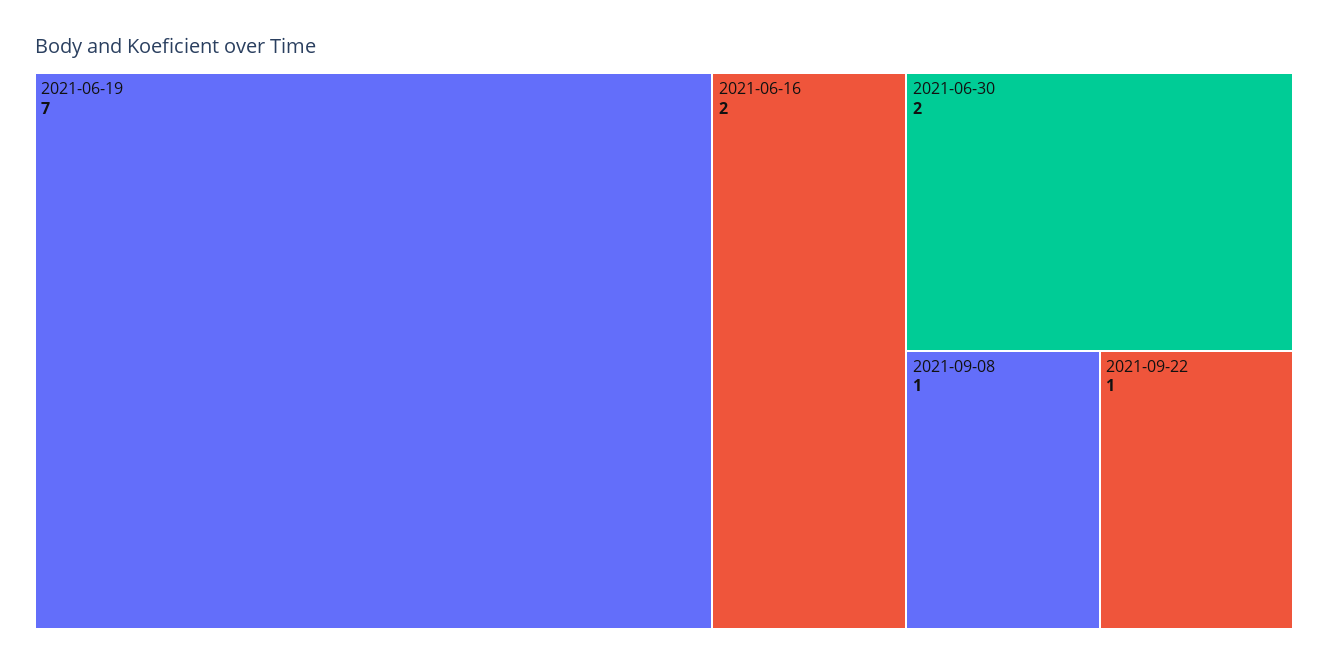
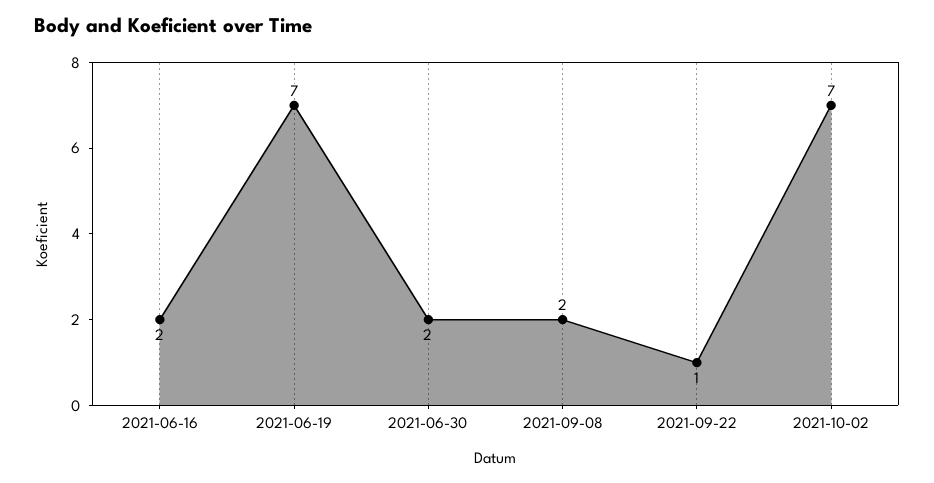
2021-09-08: 1 -> 2
2021-10-02: none -> 7

